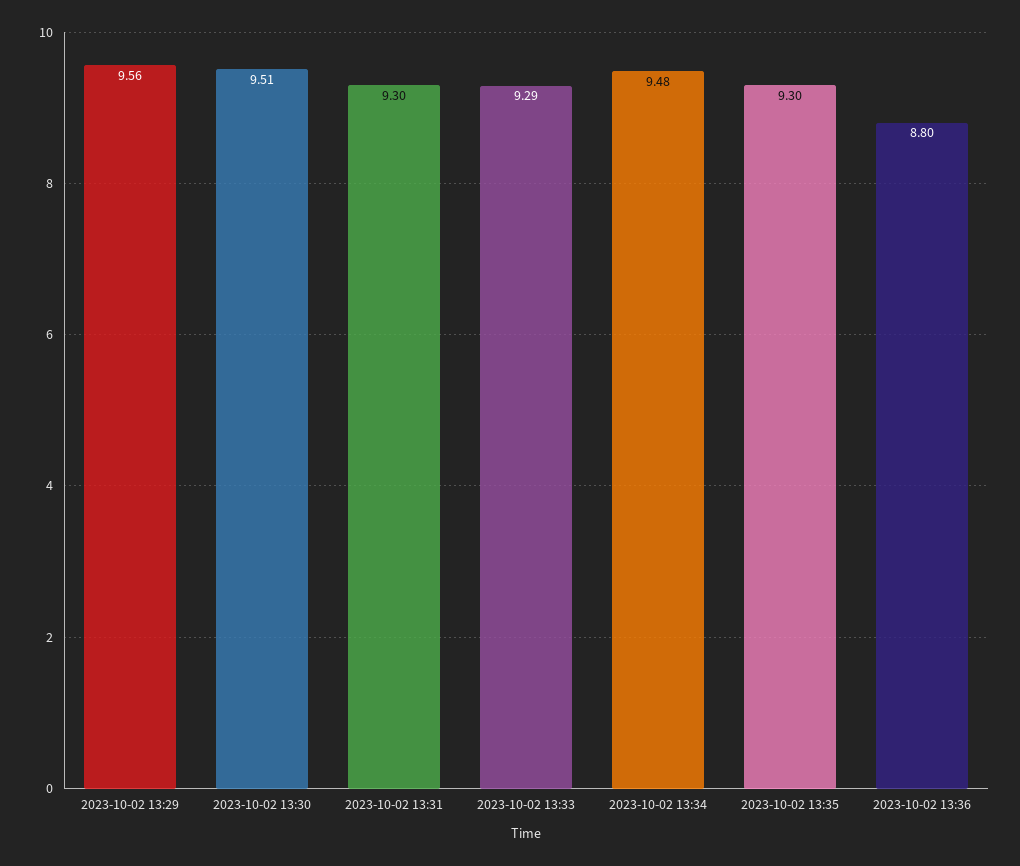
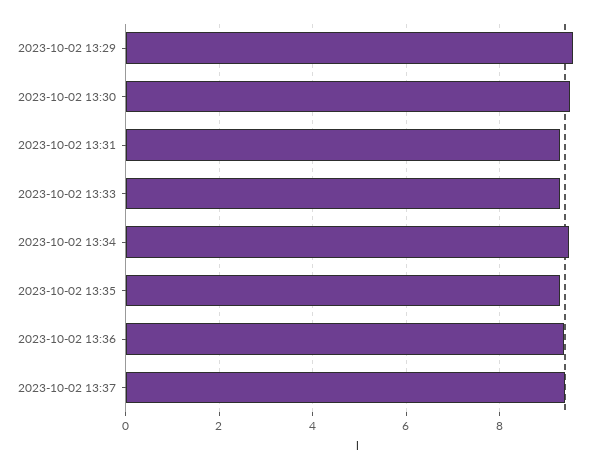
2023-10-02 13:36: 8.8 -> 9.4
2023-10-02 13:37: none -> 9.4

